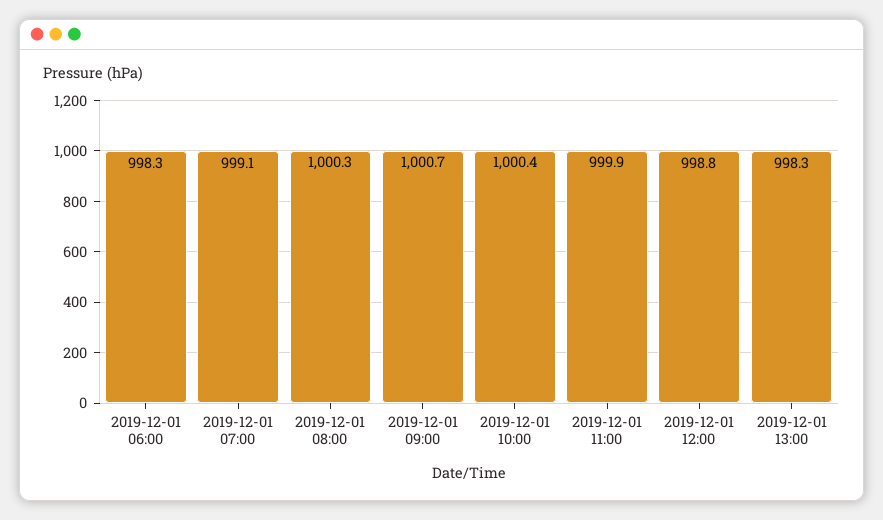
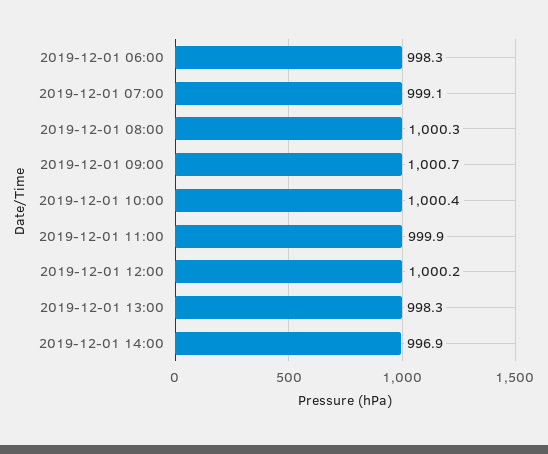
2019-12-01 12:00: 998.8 -> 1000.2
2019-12-01 14:00: none -> 996.9

